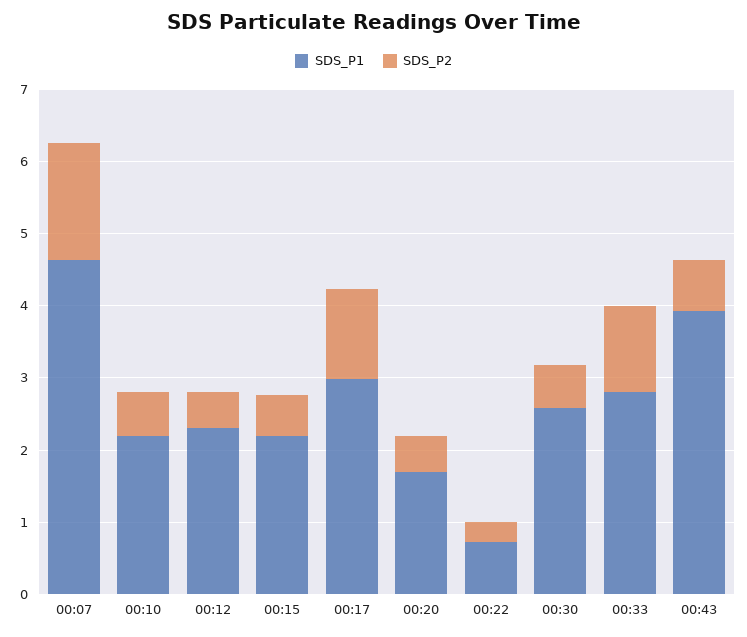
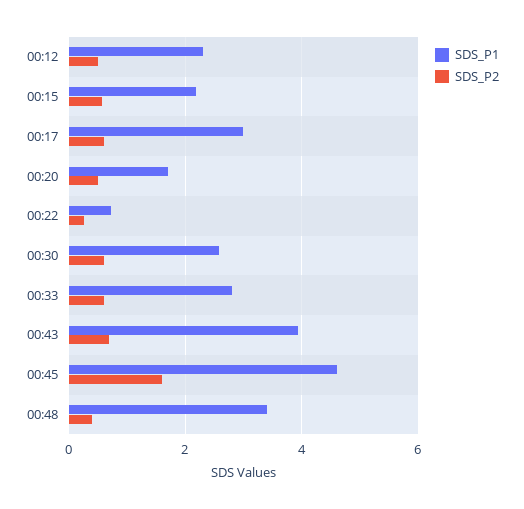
SDS_P1, 00:07: 4.6 -> none
SDS_P2, 00:07: 1.6 -> none
SDS_P1, 00:10: 2.2 -> none
SDS_P2, 00:10: 0.6 -> none
SDS_P2, 00:17: 1.2 -> 0.6
SDS_P2, 00:33: 1.2 -> 0.6
SDS_P1, 00:45: none -> 4.6
SDS_P2, 00:45: none -> 1.6
SDS_P1, 00:48: none -> 3.4
SDS_P2, 00:48: none -> 0.4

